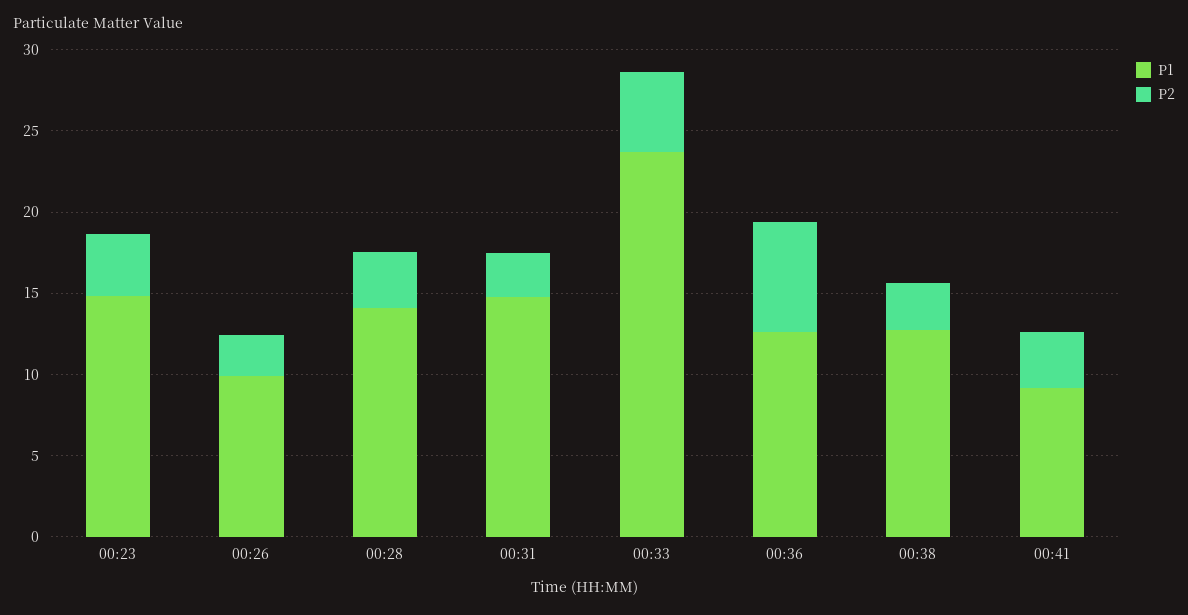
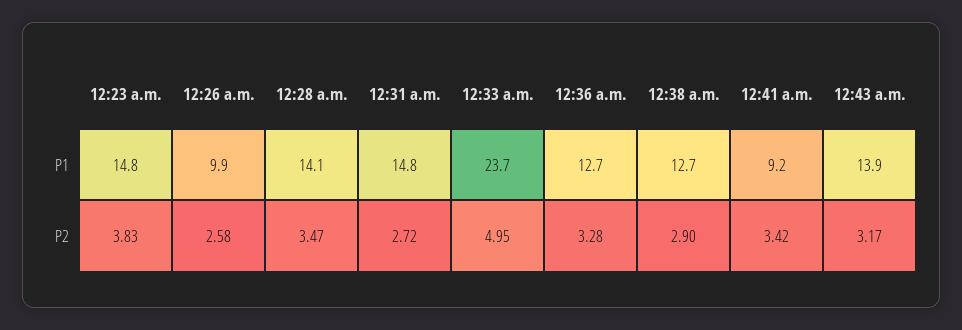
P2, 00:36: 7 -> 3.28
P1, 12:43 a.m.: none -> 13.9
P2, 12:43 a.m.: none -> 3.17

